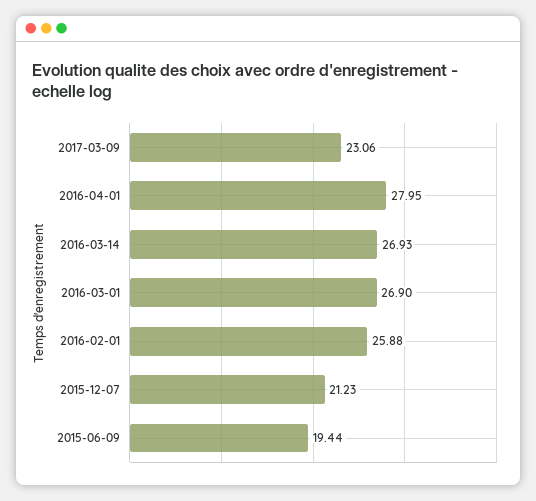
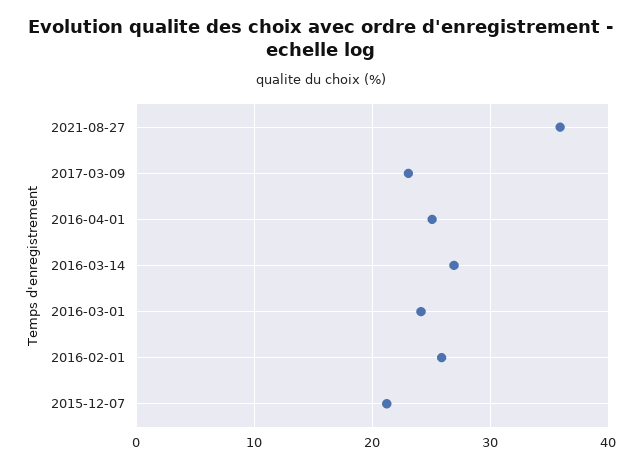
2016-04-01: 27.95 -> 25
2016-03-01: 26.9 -> 24
2015-06-09: 19.44 -> none
2021-08-27: none -> 36

